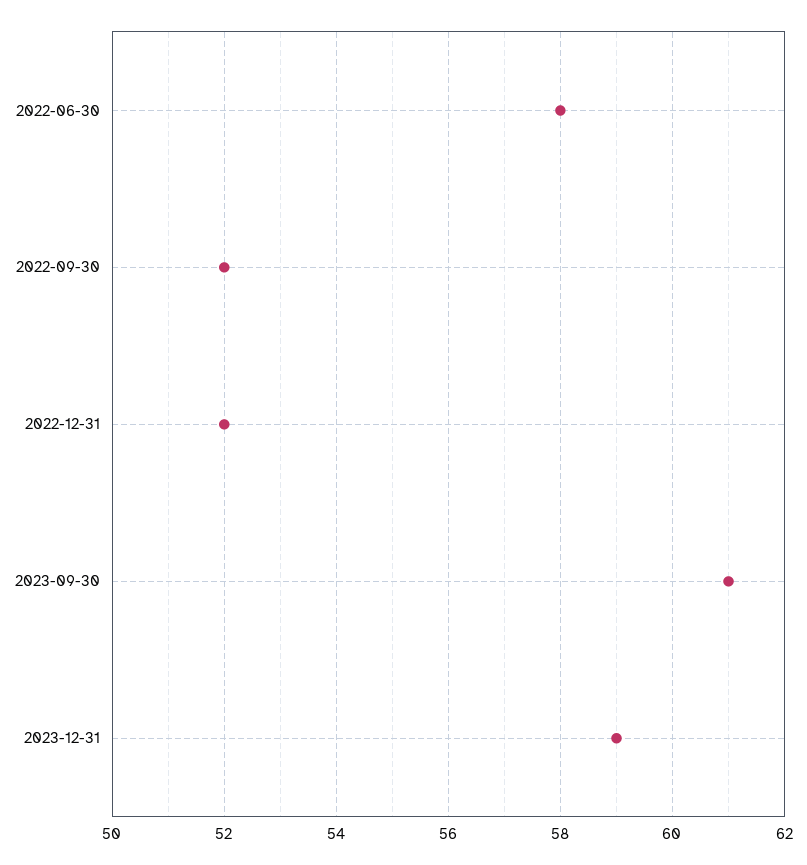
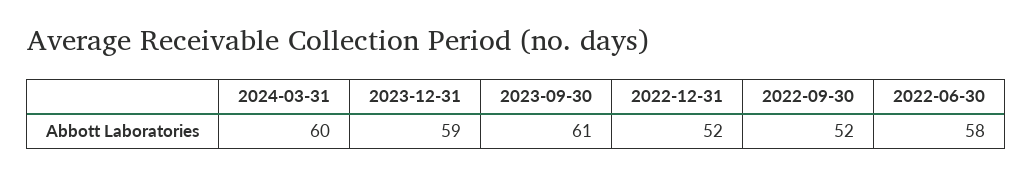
2024-03-31: none -> 60

